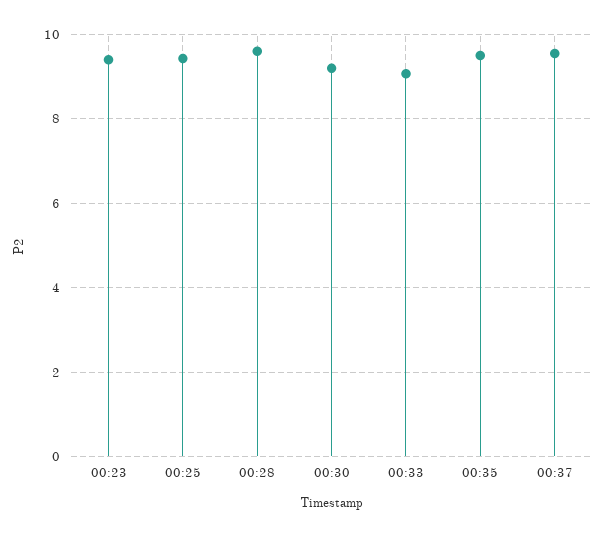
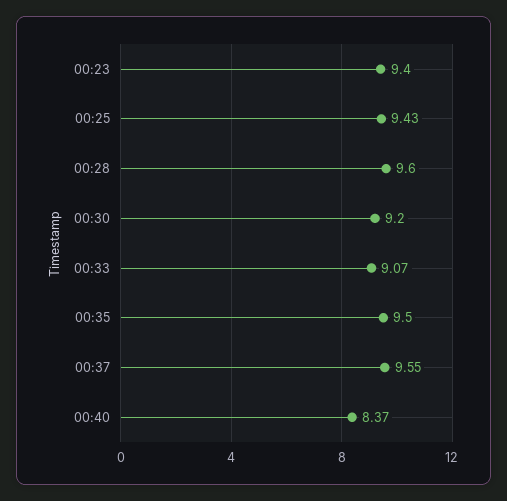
00:40: none -> 8.37

